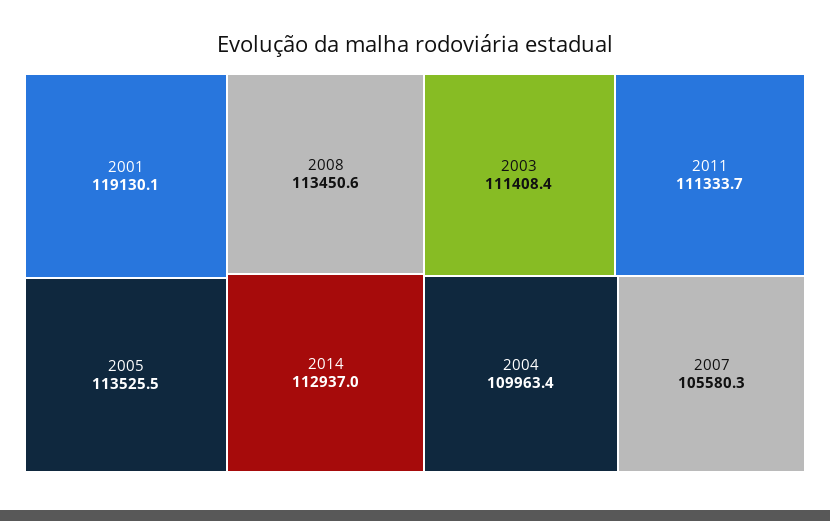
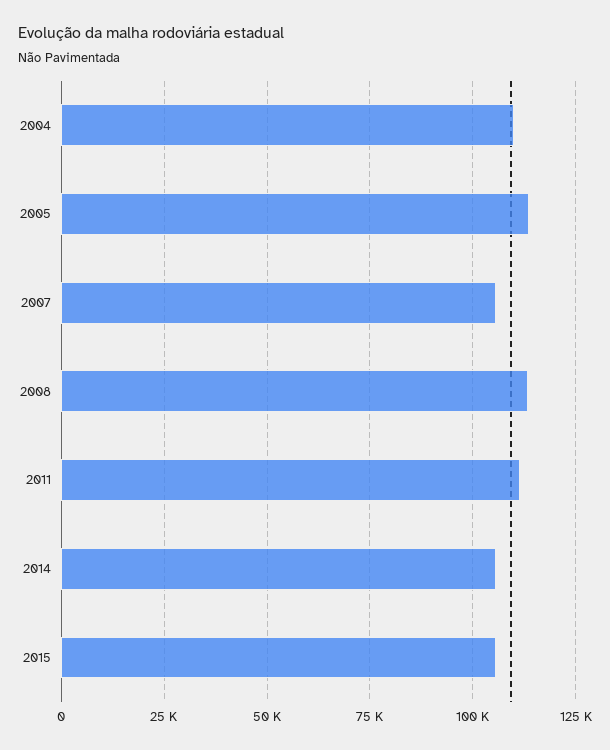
2001: 119130.1 -> none
2014: 112937 -> 105000
2003: 111408.4 -> none
2015: none -> 105000

